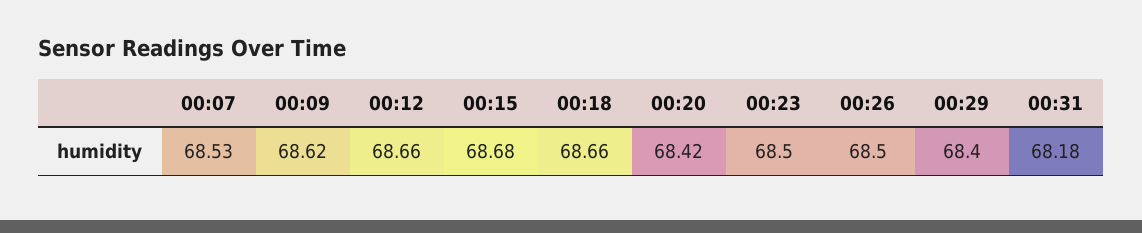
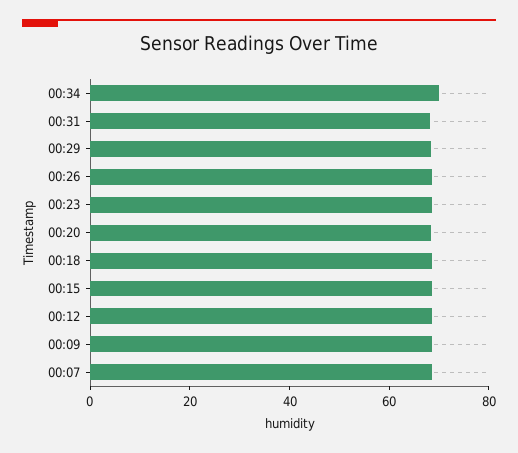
00:34: none -> 70

